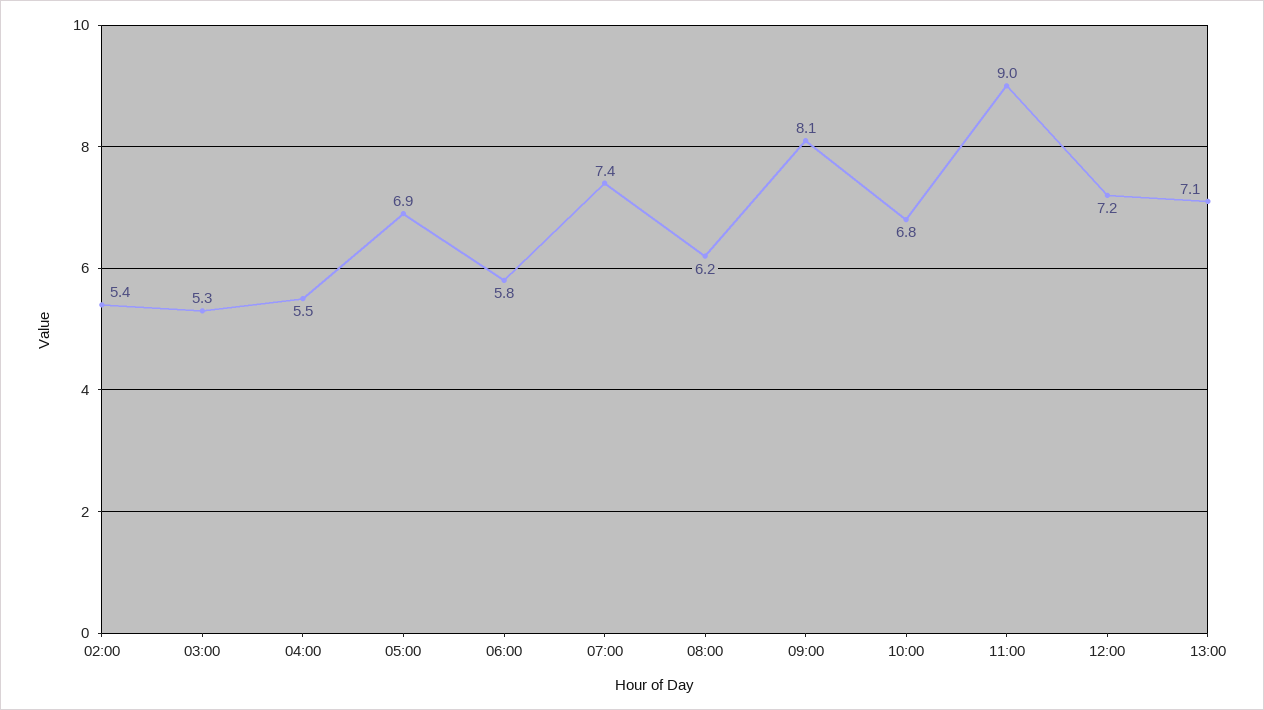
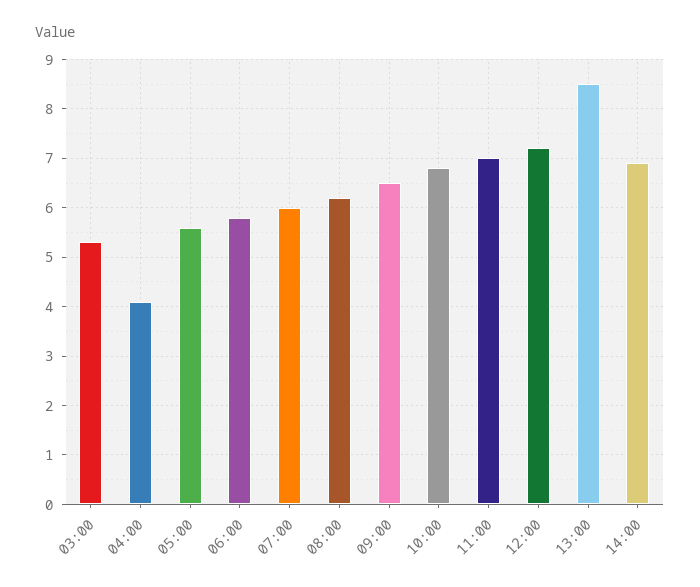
02:00: 5.4 -> none
04:00: 5.5 -> 4
05:00: 6.9 -> 5.5
07:00: 7.4 -> 6
09:00: 8.1 -> 6.5
11:00: 9 -> 7
13:00: 7.1 -> 8.5
14:00: none -> 7

